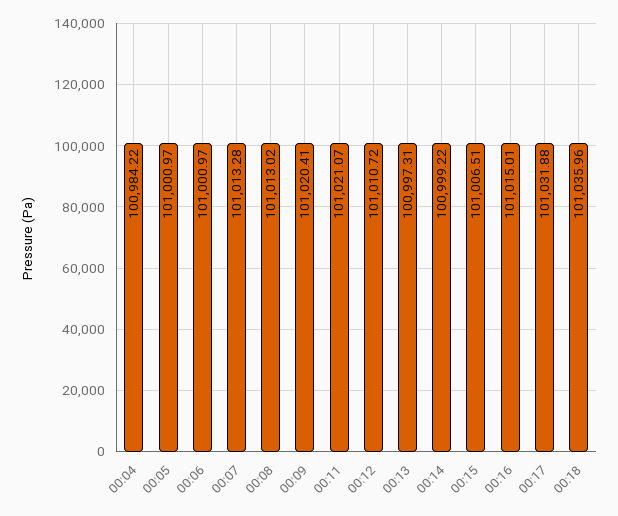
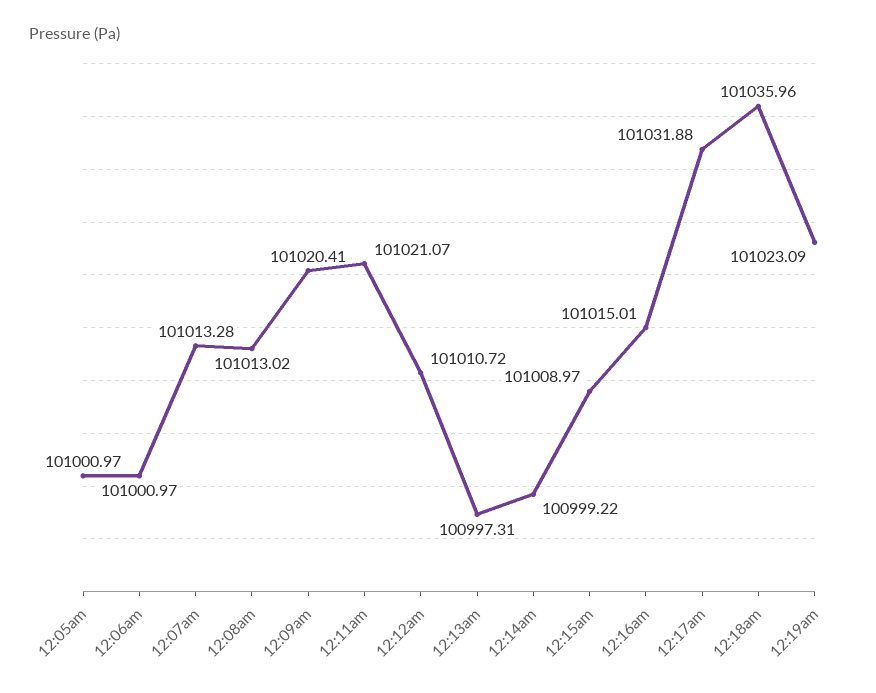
00:04: 100984.22 -> none
00:15: 101006.51 -> 101008.97
12:19am: none -> 101023.09

